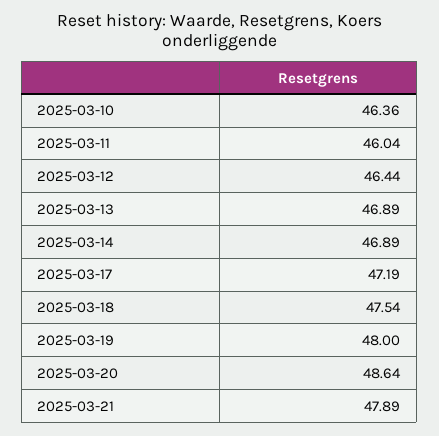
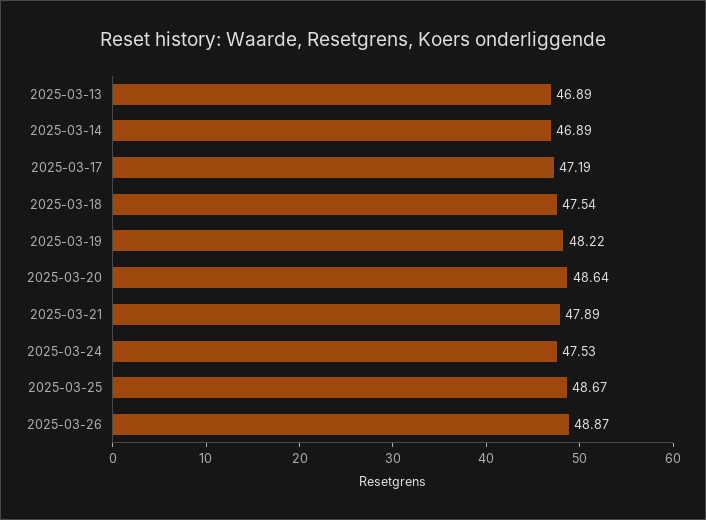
2025-03-10: 46.36 -> none
2025-03-11: 46.04 -> none
2025-03-12: 46.44 -> none
2025-03-19: 48 -> 48.22
2025-03-24: none -> 47.53
2025-03-25: none -> 48.67
2025-03-26: none -> 48.87

